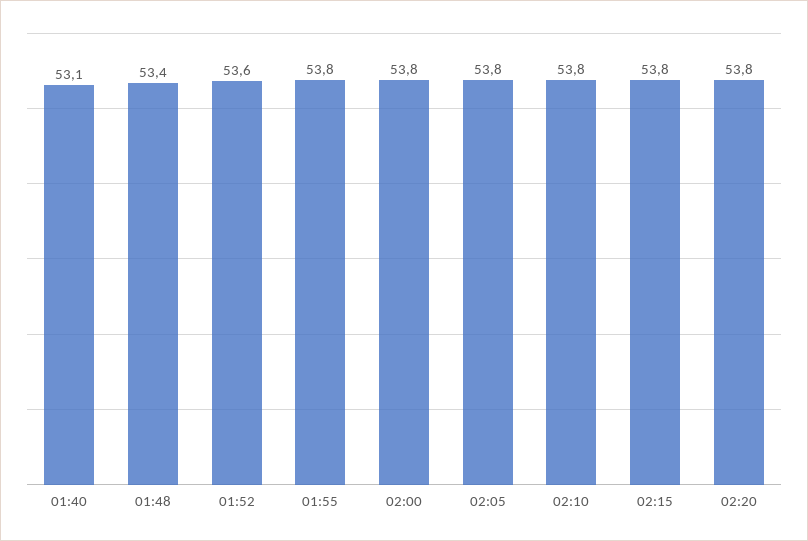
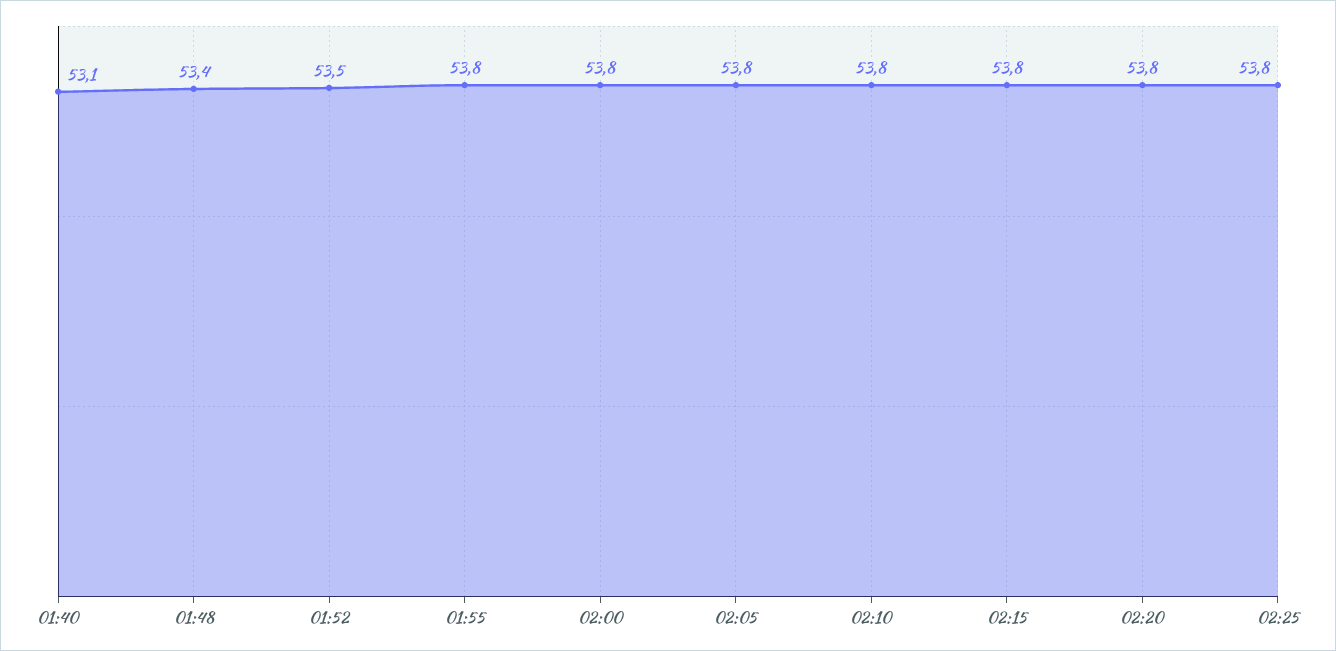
01:52: 53.6 -> 53.5
02:25: none -> 53.8

